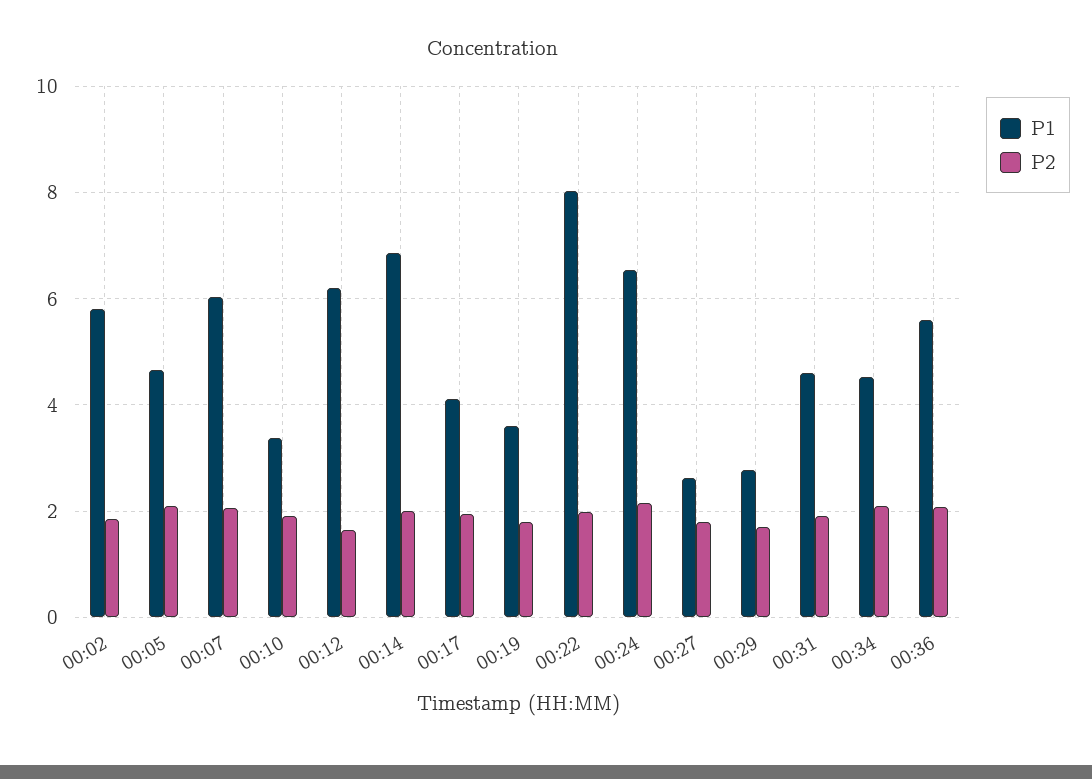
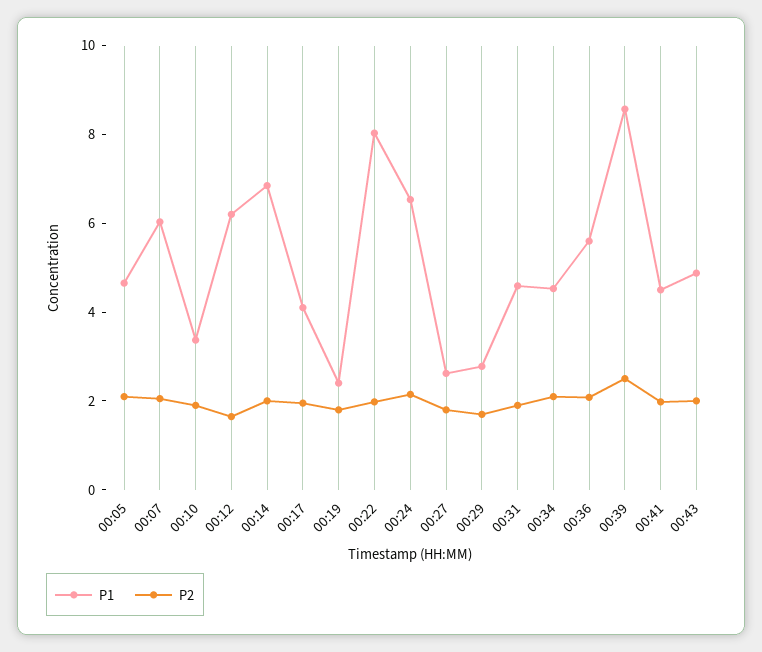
P1, 00:02: 5.8 -> none
P2, 00:02: 1.8 -> none
P1, 00:19: 3.6 -> 2.5
P1, 00:39: none -> 8.5
P2, 00:39: none -> 2.5
P1, 00:41: none -> 4.5
P2, 00:41: none -> 2
P1, 00:43: none -> 5
P2, 00:43: none -> 2

